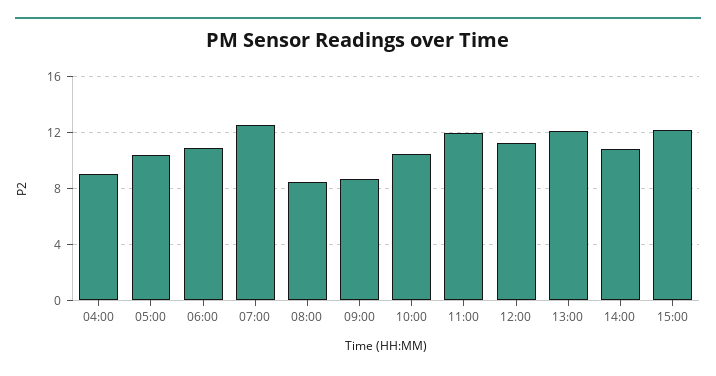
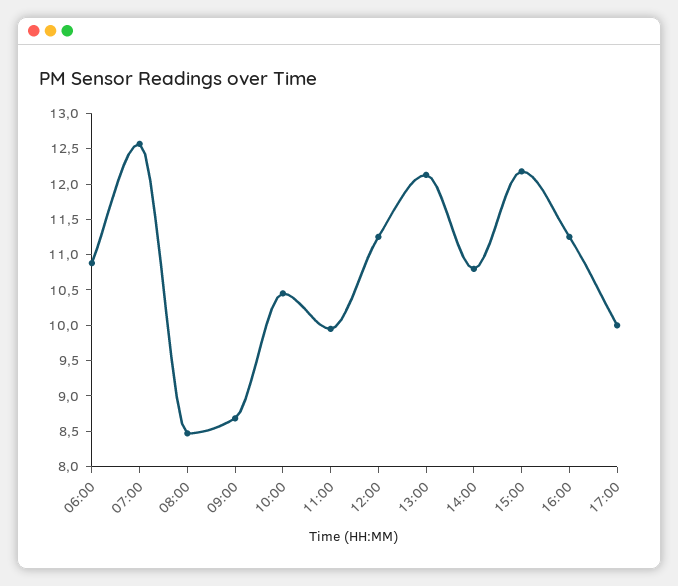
04:00: 9 -> none
05:00: 10.5 -> none
11:00: 12 -> 10
16:00: none -> 11.25
17:00: none -> 10

